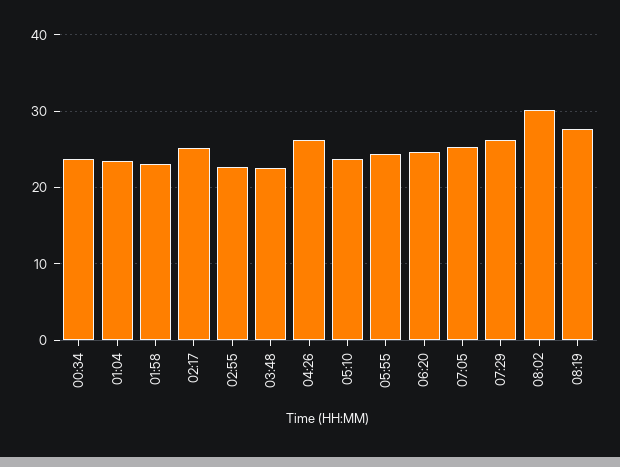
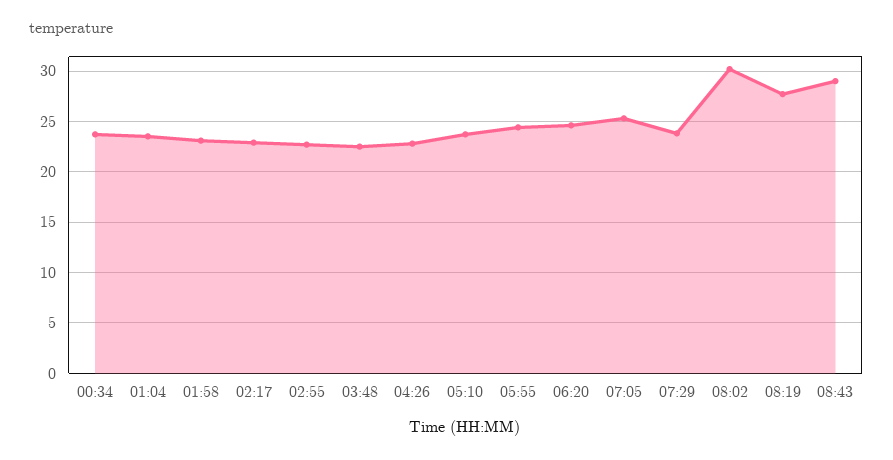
02:17: 25 -> 23
04:26: 26 -> 23
07:29: 26 -> 24
08:43: none -> 29

